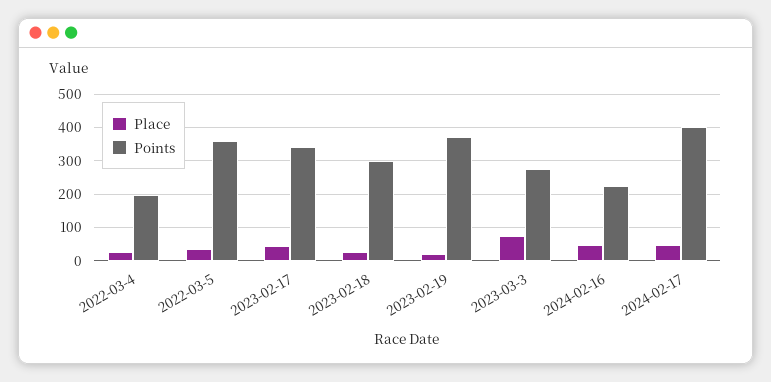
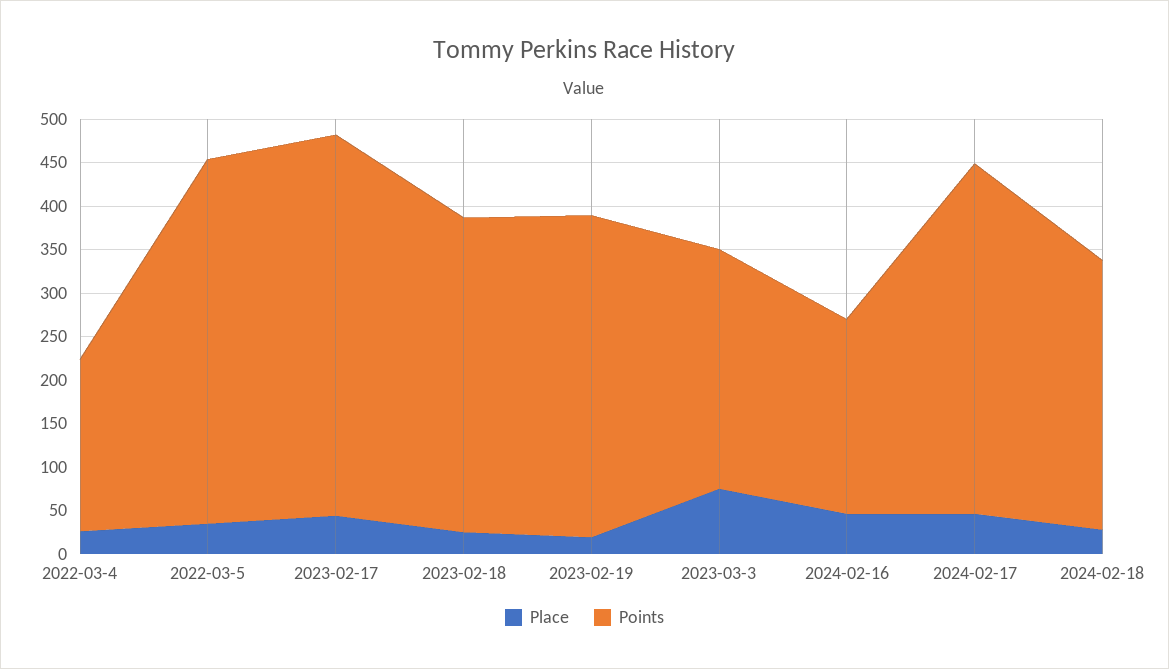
Points, 2022-03-5: 360 -> 420
Points, 2023-02-17: 340 -> 440
Points, 2023-02-18: 300 -> 360
Place, 2024-02-18: none -> 30
Points, 2024-02-18: none -> 310

